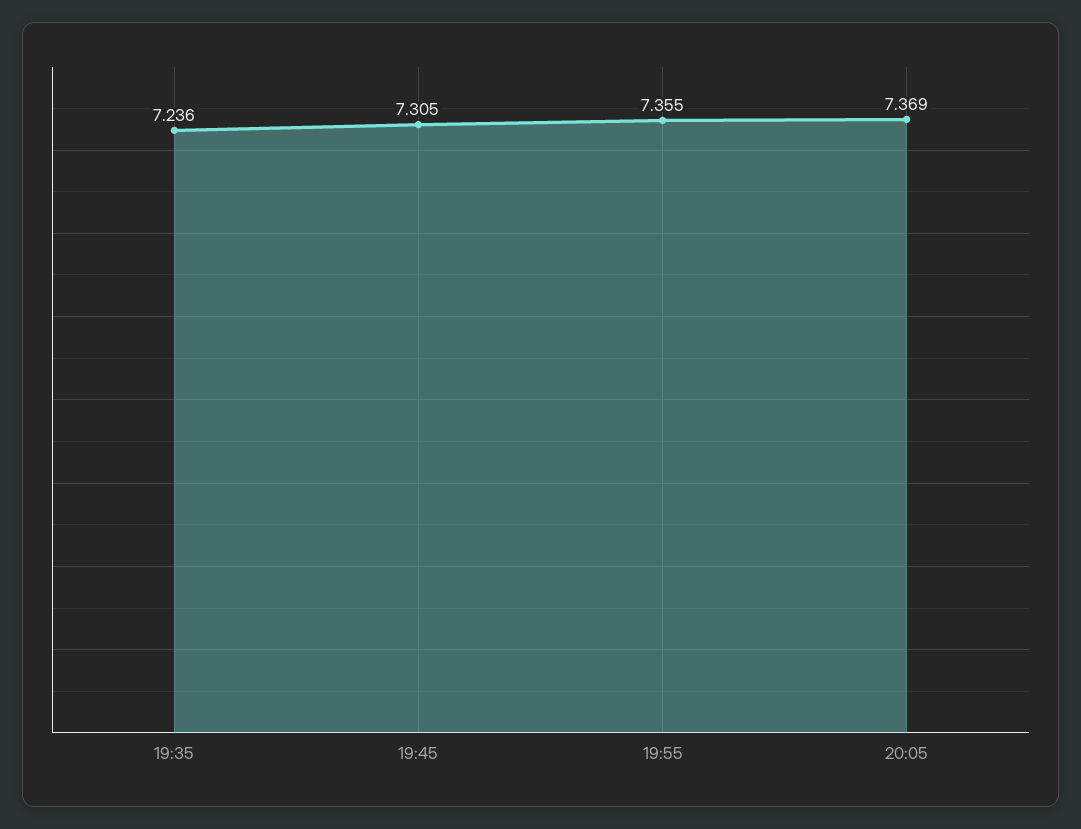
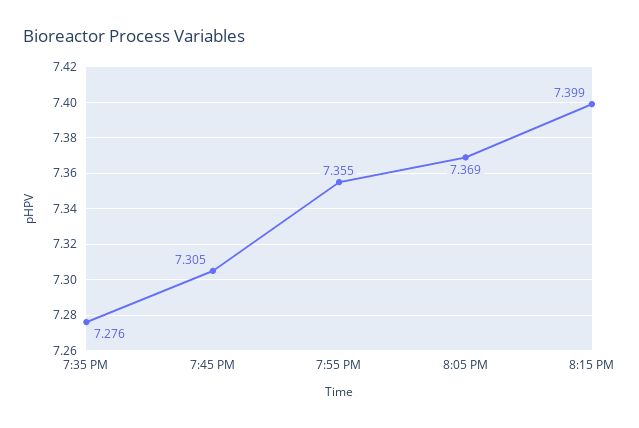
19:35: 7.236 -> 7.276
8:15 PM: none -> 7.399

